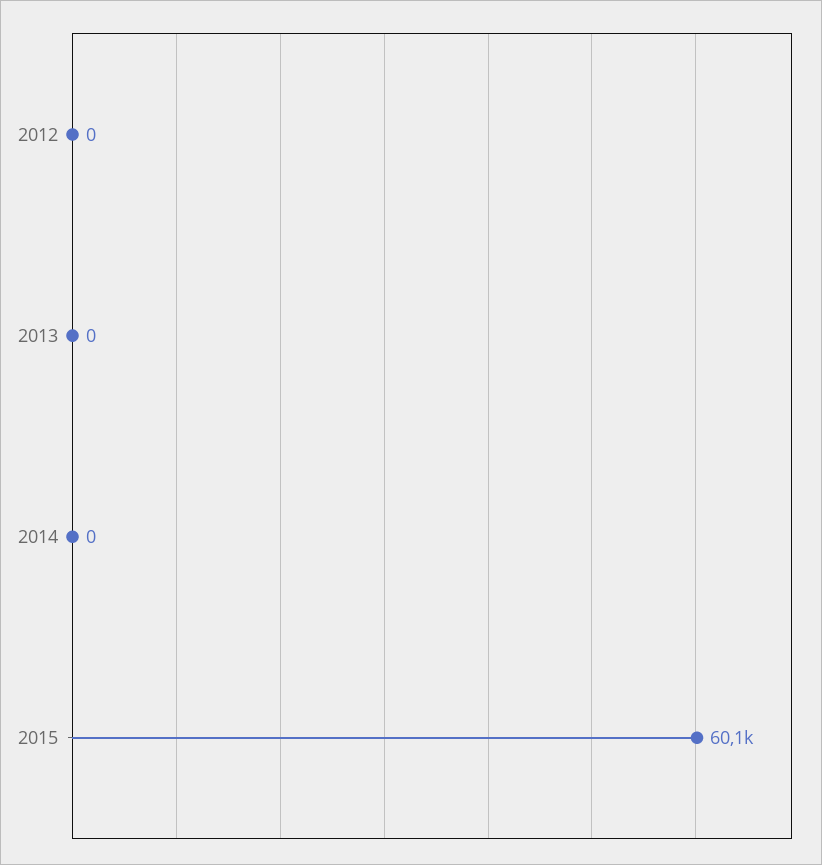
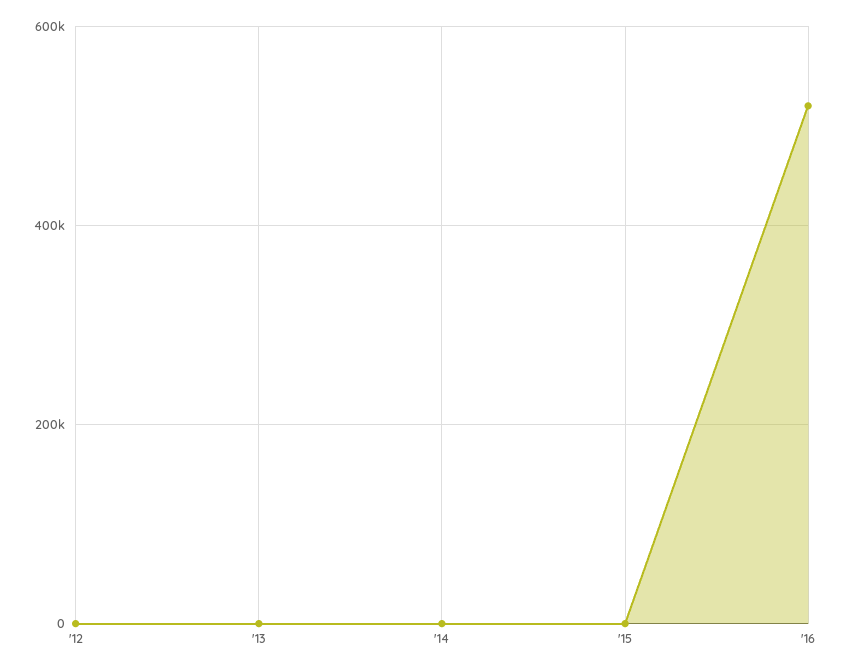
2015: 60100 -> 0
'16: none -> 520000

